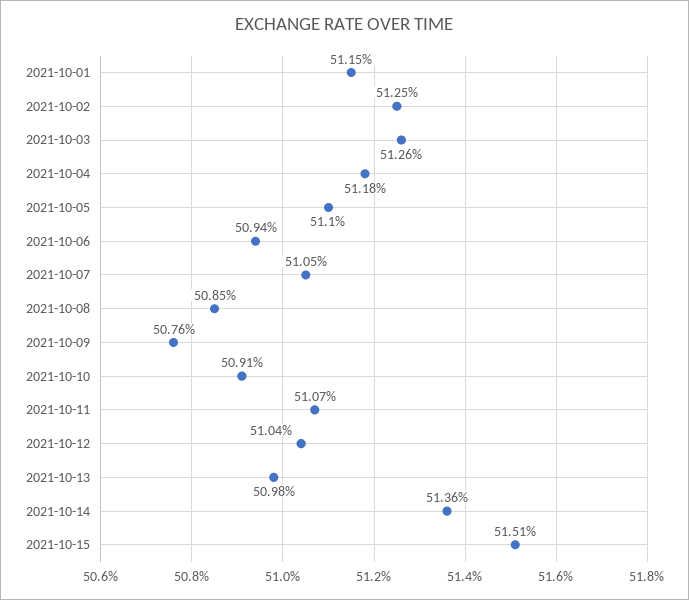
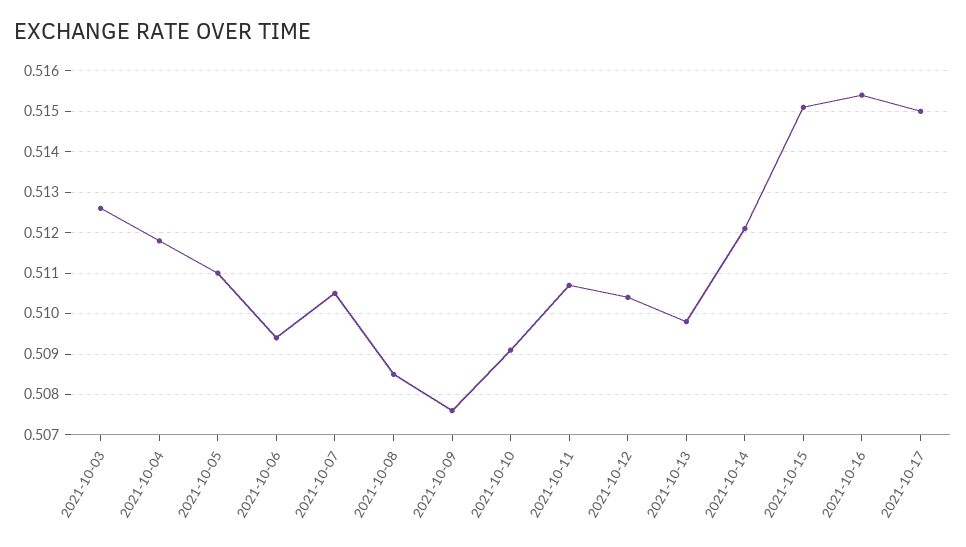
2021-10-01: 0.5115 -> none
2021-10-02: 0.5125 -> none
2021-10-14: 0.5136 -> 0.512
2021-10-16: none -> 0.5155
2021-10-17: none -> 0.515

